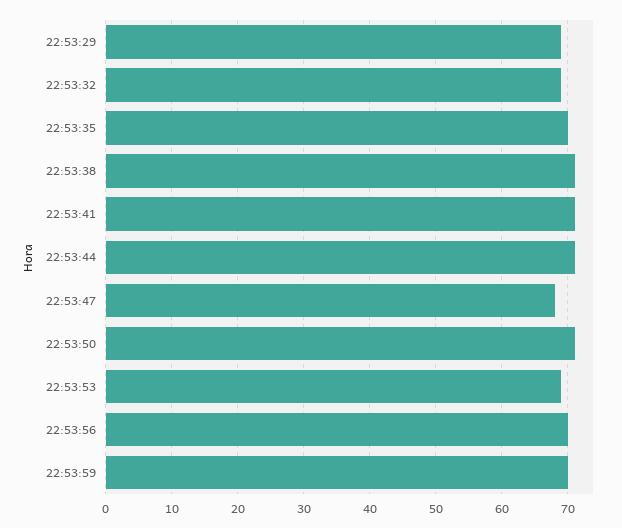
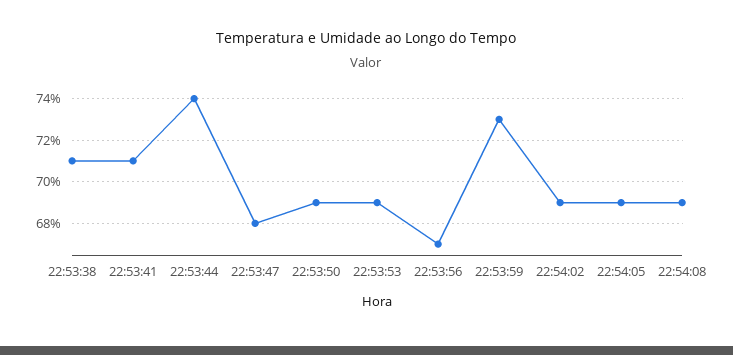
22:53:29: 69 -> none
22:53:32: 69 -> none
22:53:35: 70 -> none
22:53:44: 71 -> 74
22:53:50: 71 -> 69
22:53:56: 70 -> 67
22:53:59: 70 -> 73
22:54:02: none -> 69
22:54:05: none -> 69
22:54:08: none -> 69

